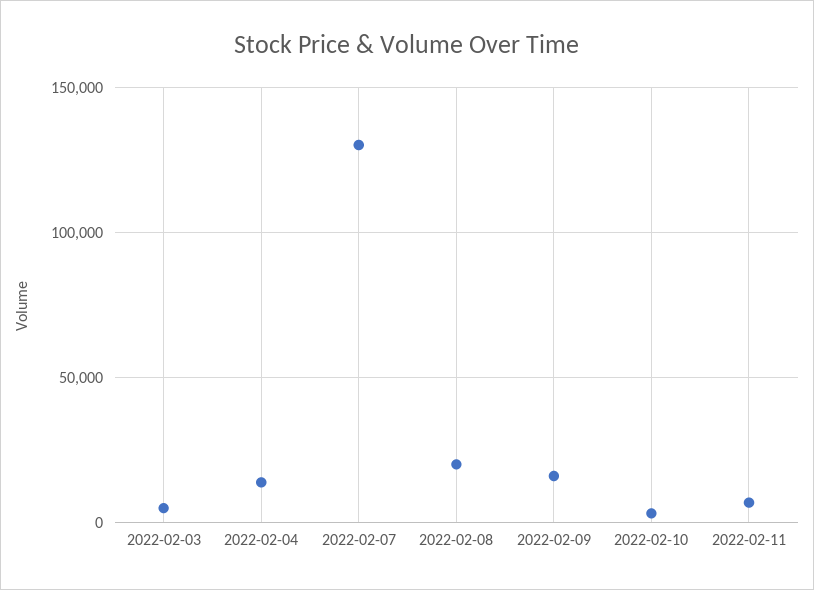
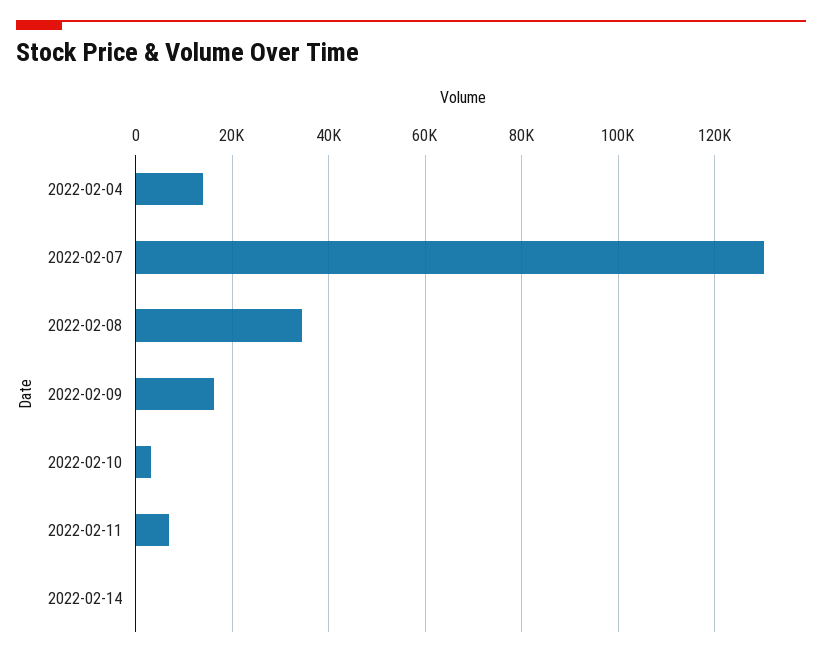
2022-02-03: 5000 -> none
2022-02-08: 20000 -> 34000
2022-02-14: none -> 0

